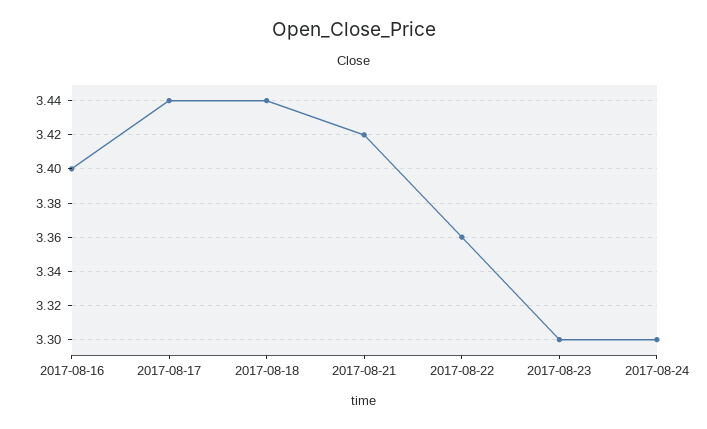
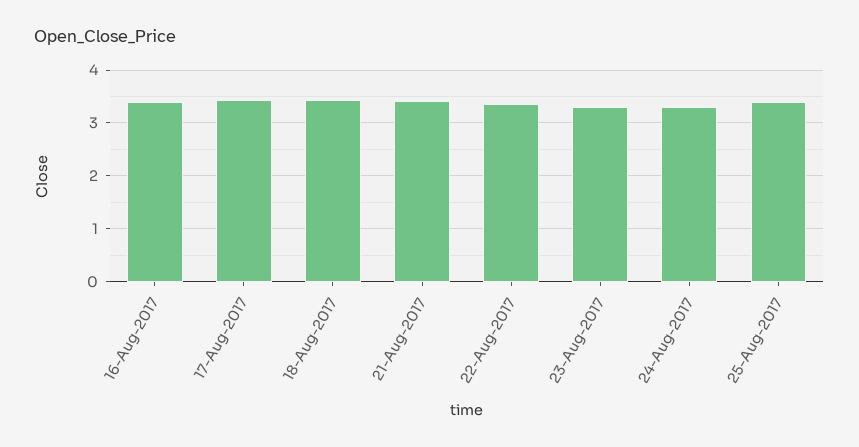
25-Aug-2017: none -> 3.4

